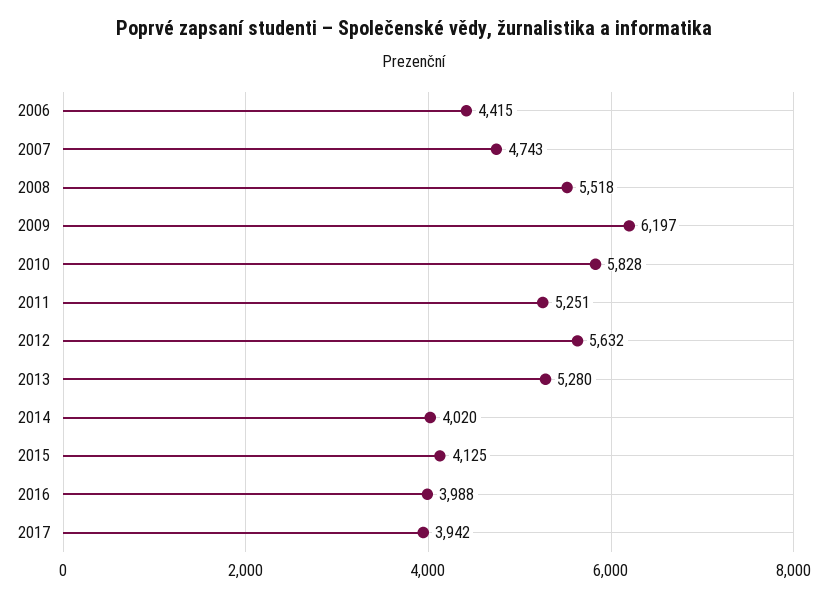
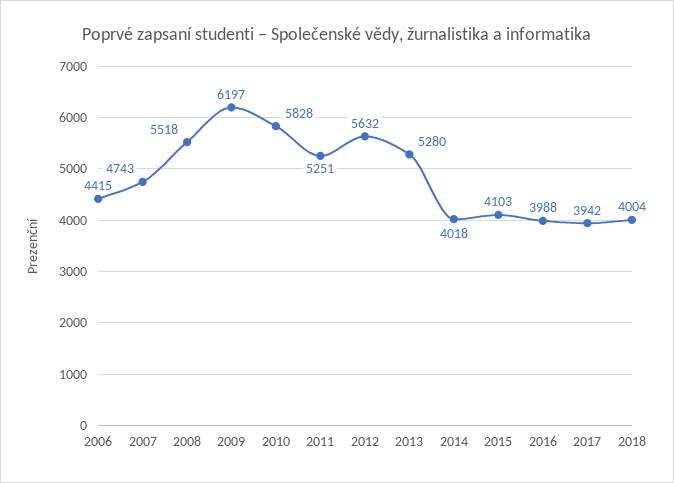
2014: 4020 -> 4018
2015: 4125 -> 4103
2018: none -> 4004

